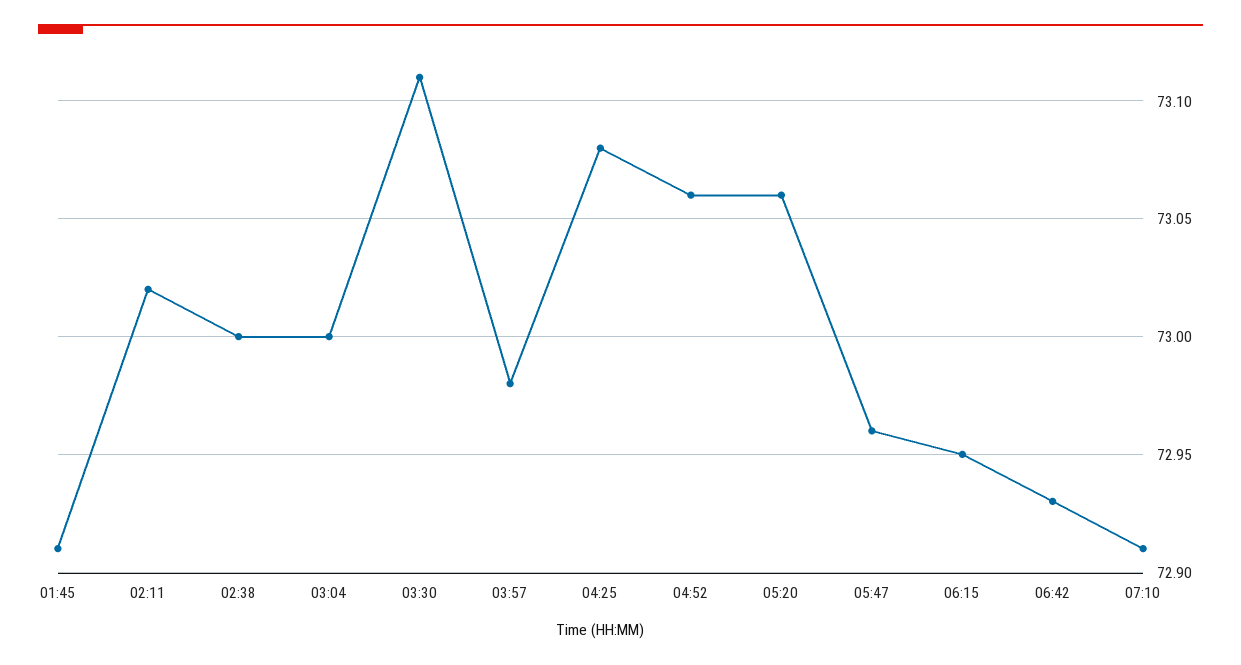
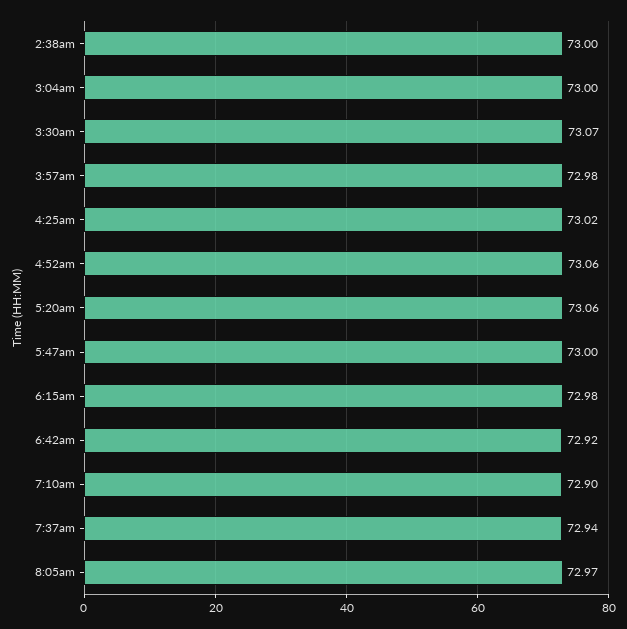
01:45: 72.91 -> none
02:11: 73.02 -> none
03:30: 73.11 -> 73.07
04:25: 73.08 -> 73.02
05:47: 72.96 -> 73
06:15: 72.95 -> 72.98
06:42: 72.93 -> 72.92
07:10: 72.91 -> 72.9
7:37am: none -> 72.94
8:05am: none -> 72.97

